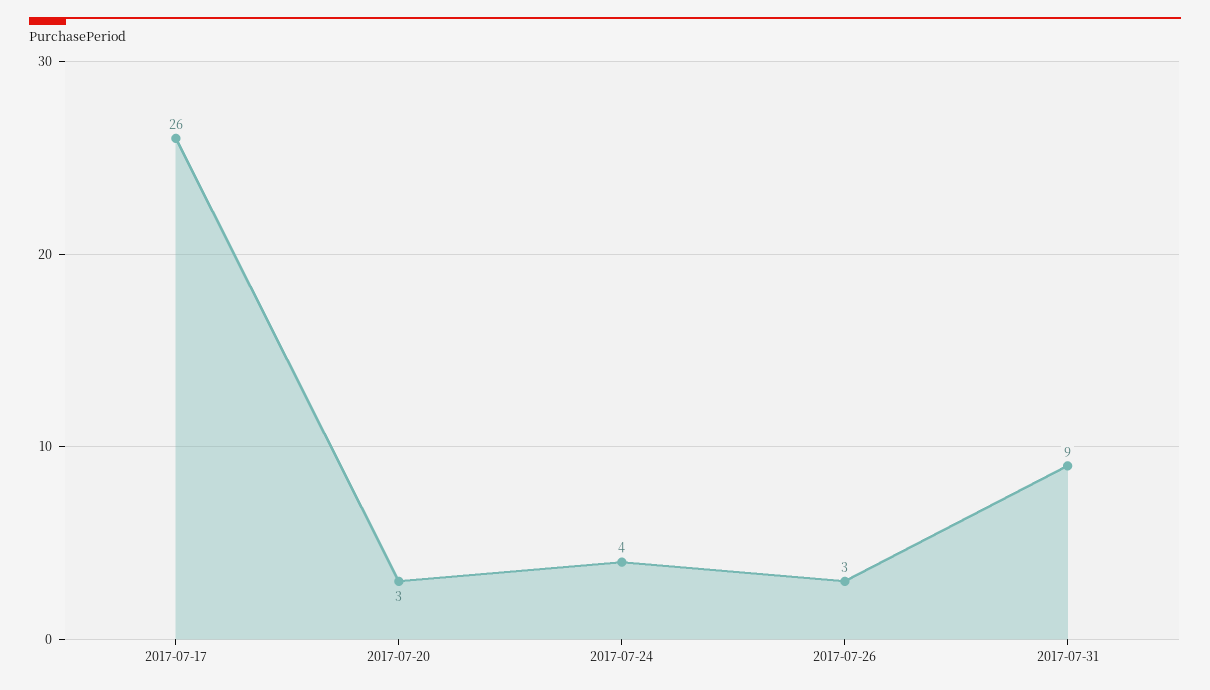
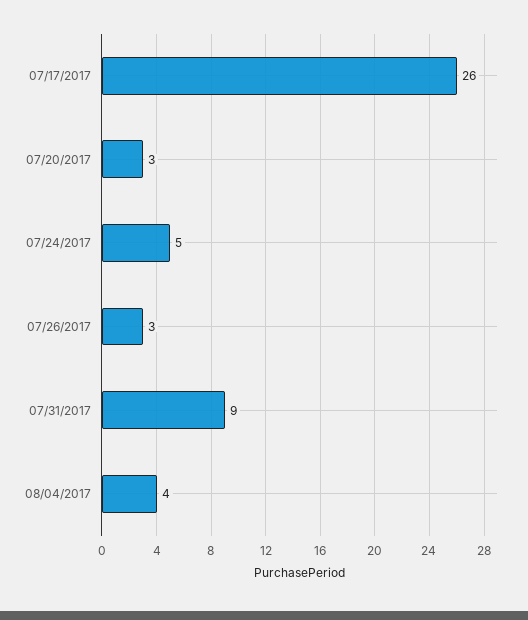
2017-07-24: 4 -> 5
08/04/2017: none -> 4

